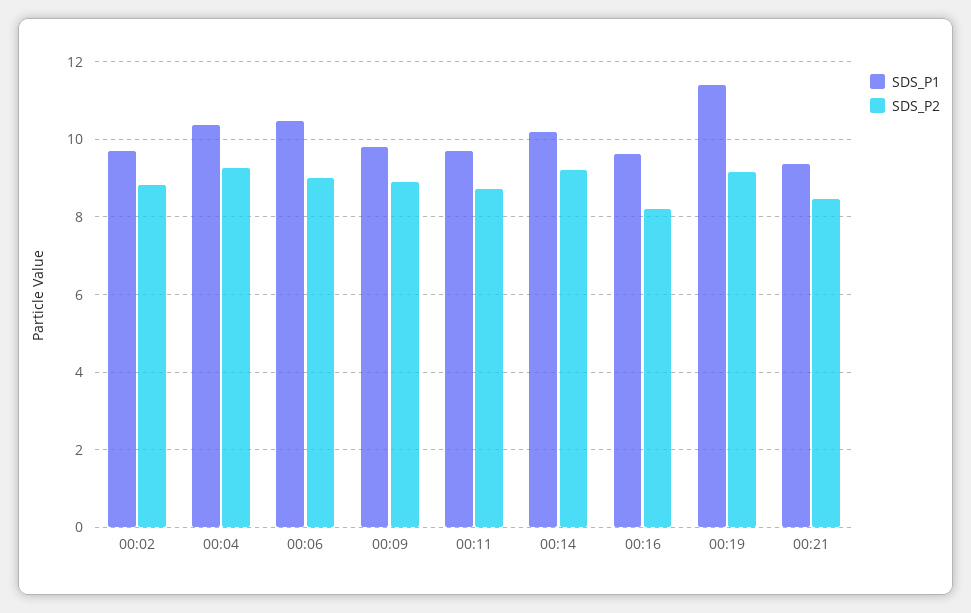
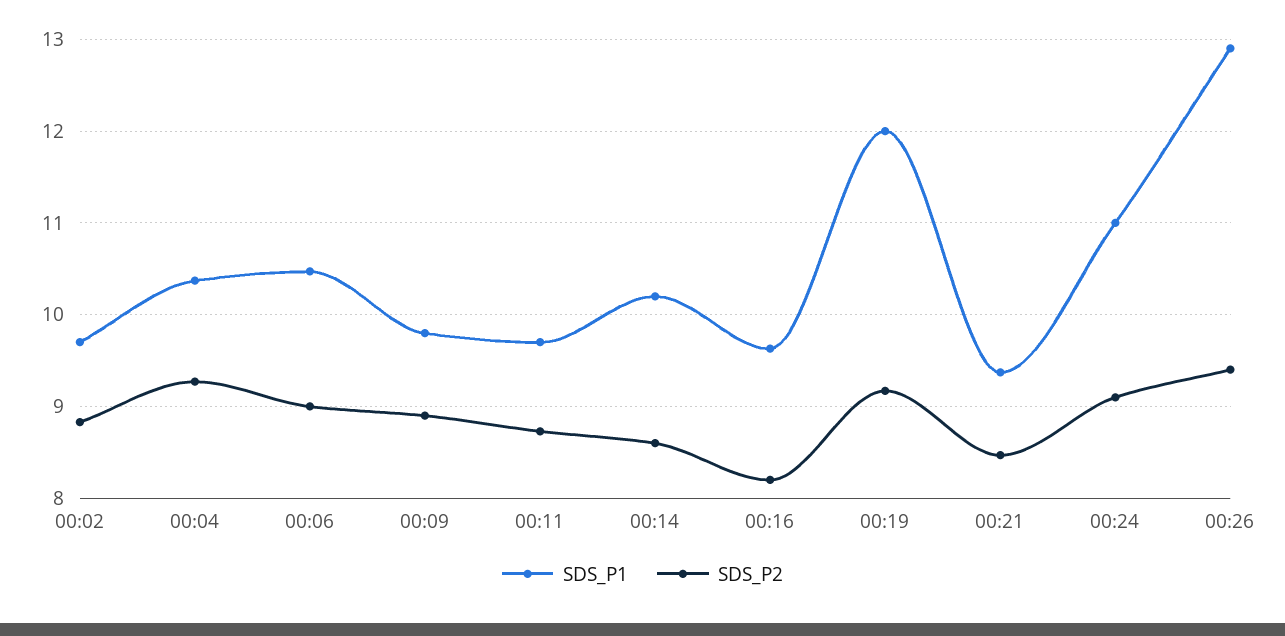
SDS_P2, 00:14: 9.2 -> 8.6
SDS_P1, 00:19: 11.4 -> 12
SDS_P1, 00:24: none -> 11
SDS_P2, 00:24: none -> 9.1
SDS_P1, 00:26: none -> 12.9
SDS_P2, 00:26: none -> 9.4

